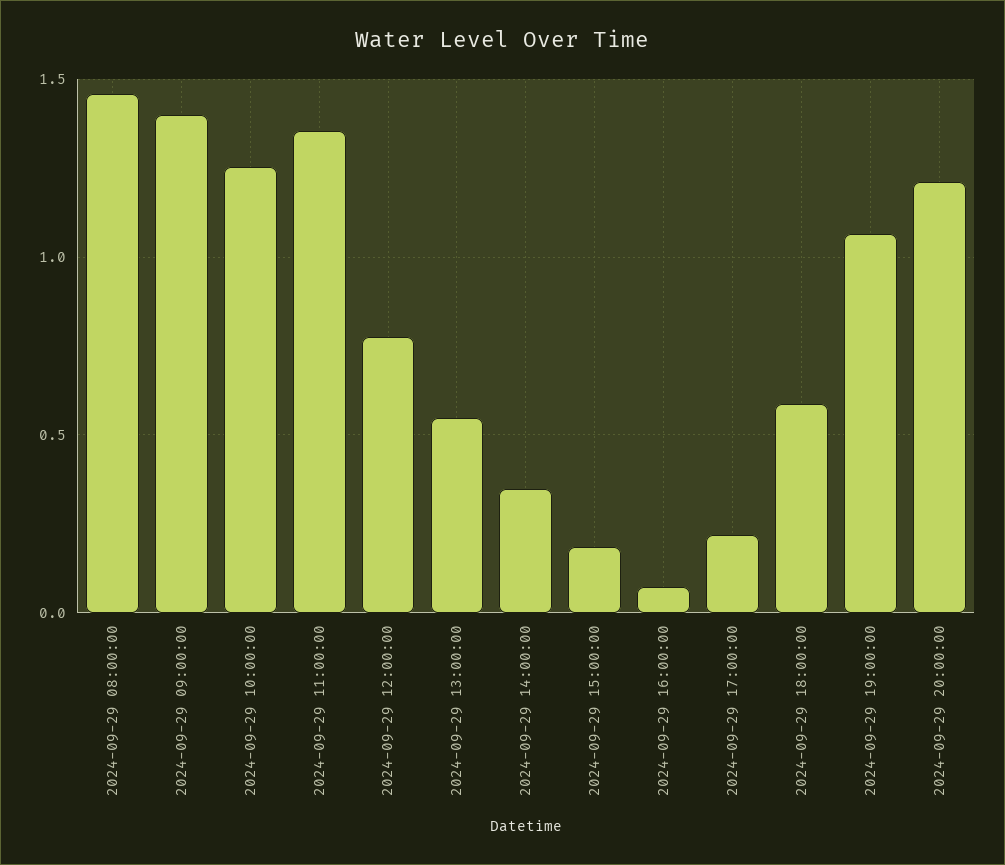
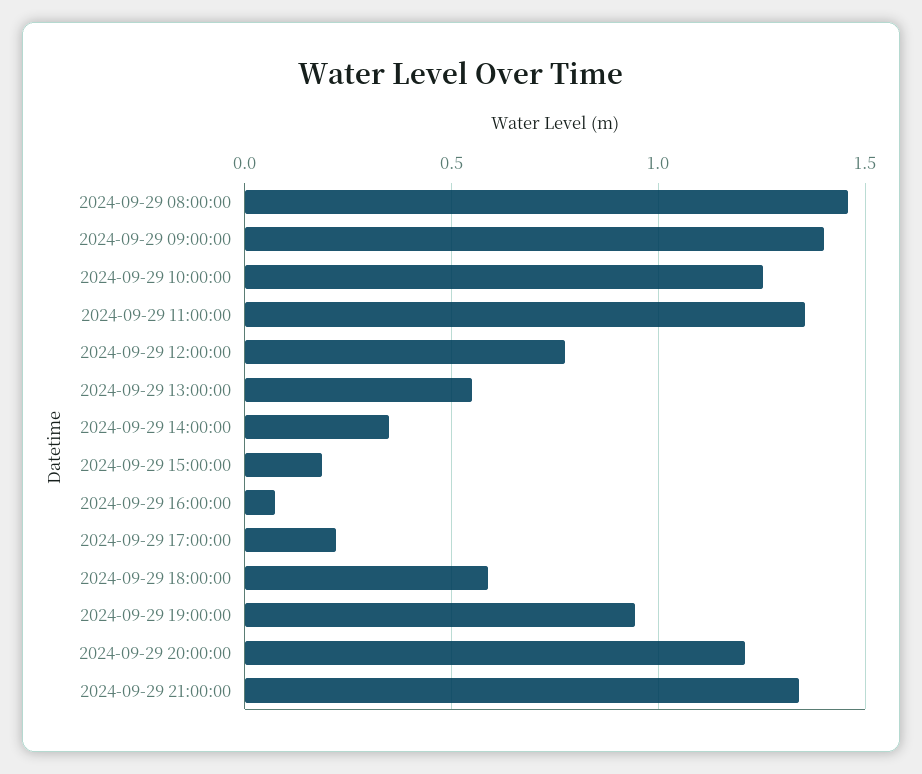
2024-09-29 19:00:00: 1.05 -> 0.95
2024-09-29 21:00:00: none -> 1.35

